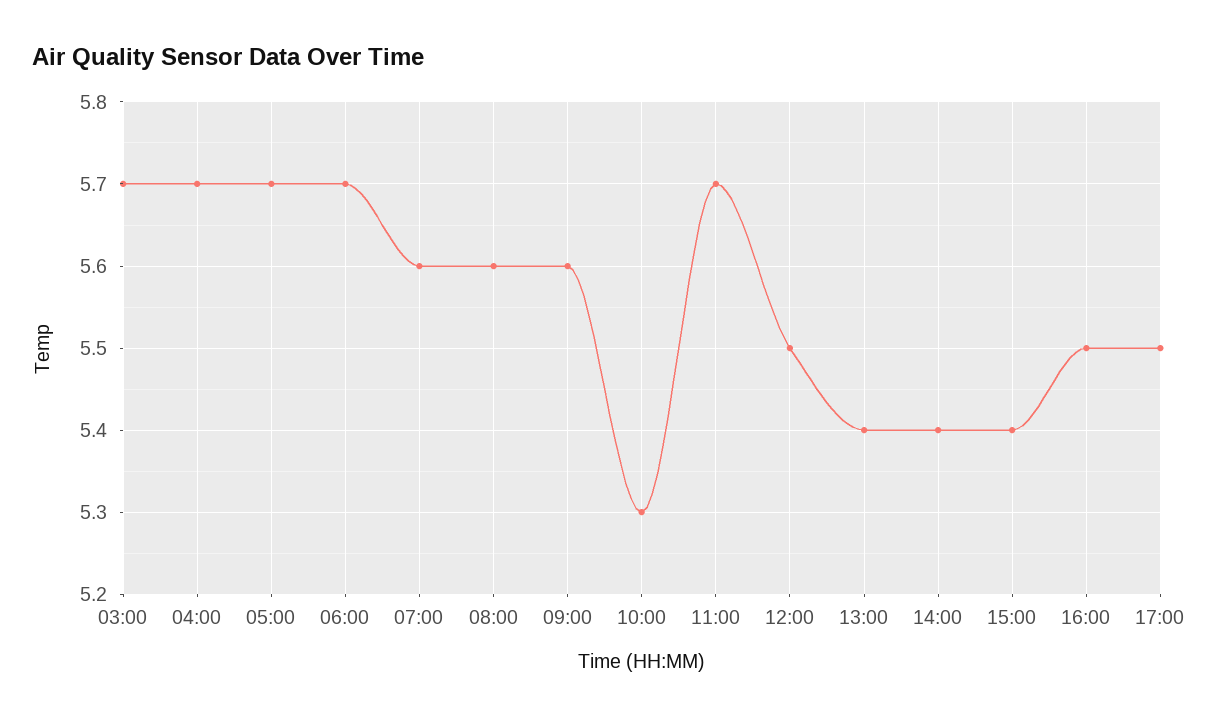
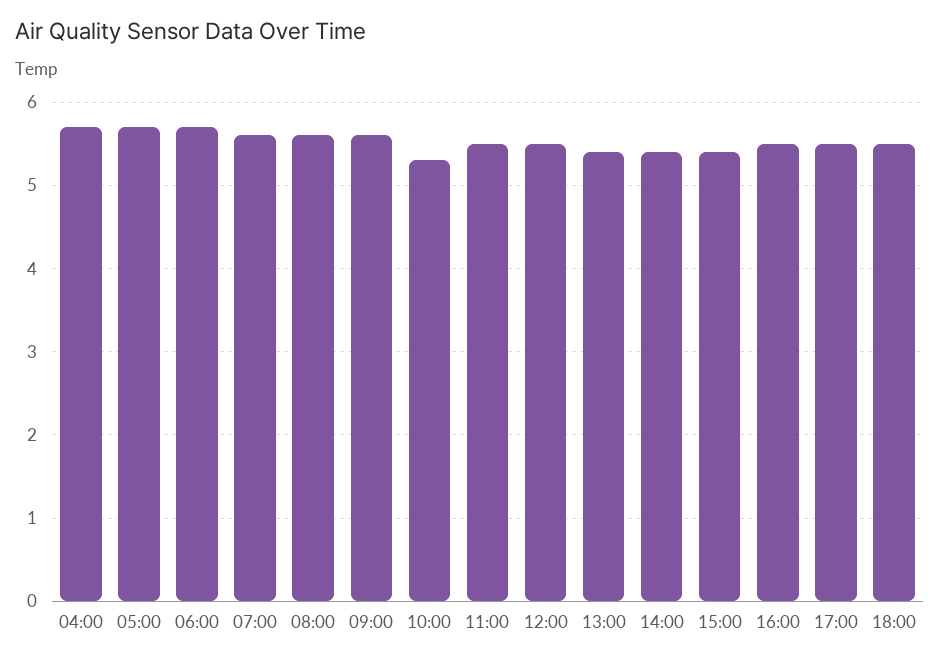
03:00: 5.7 -> none
11:00: 5.7 -> 5.5
18:00: none -> 5.5

